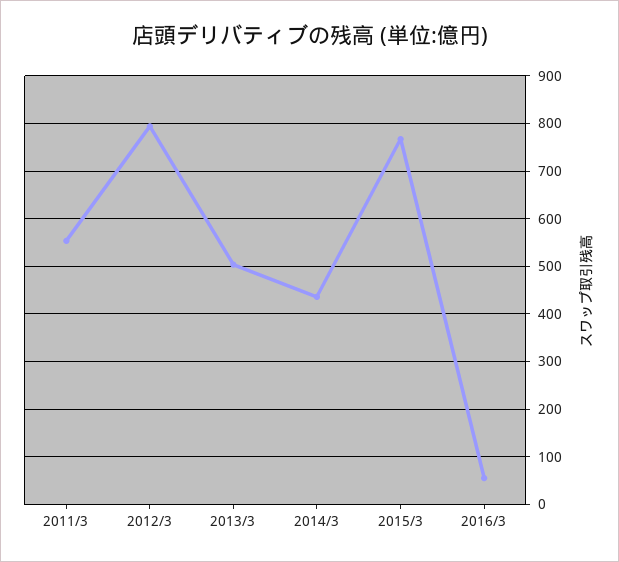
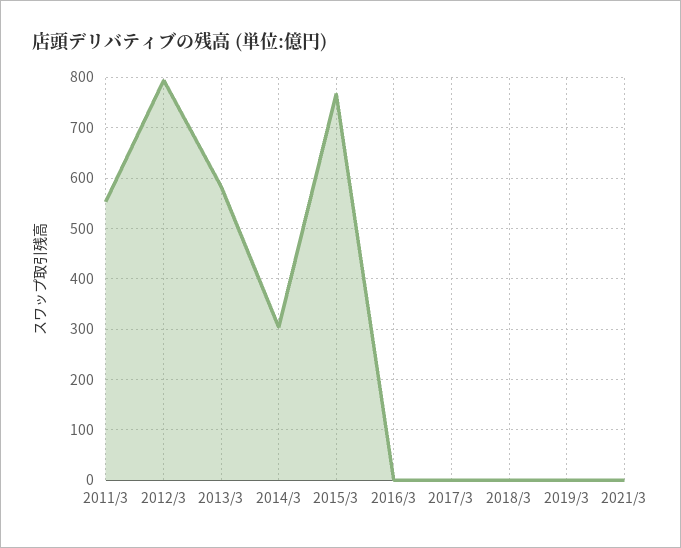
2013/3: 500 -> 580
2014/3: 440 -> 300
2016/3: 60 -> 0
2017/3: none -> 0
2018/3: none -> 0
2019/3: none -> 0
2021/3: none -> 0

